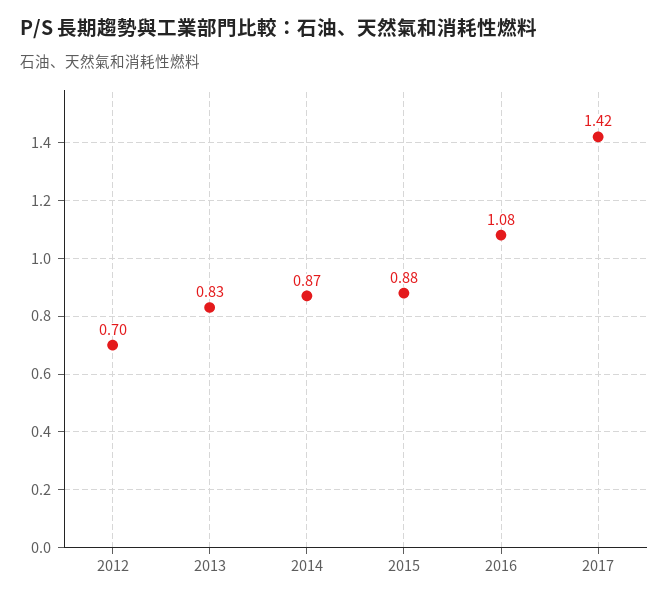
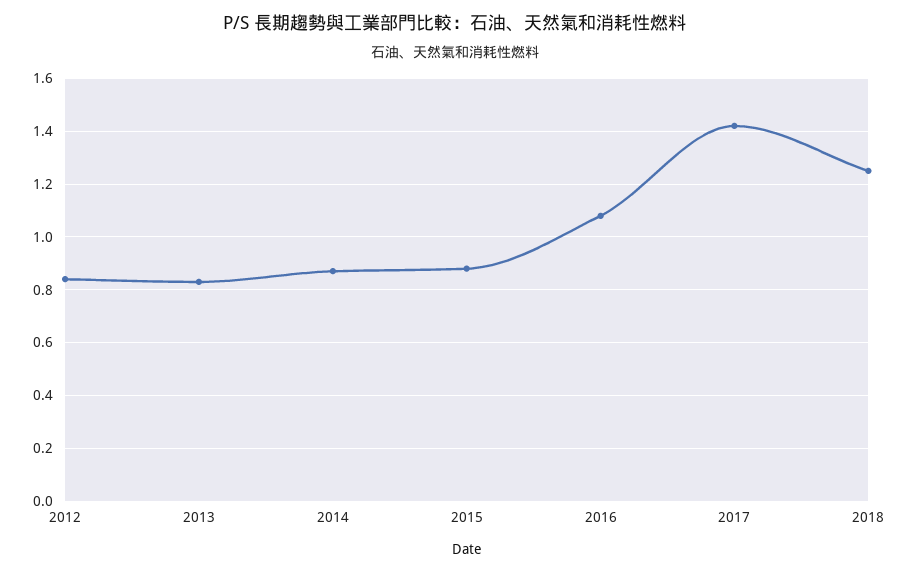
2012: 0.7 -> 0.85
2018: none -> 1.25

